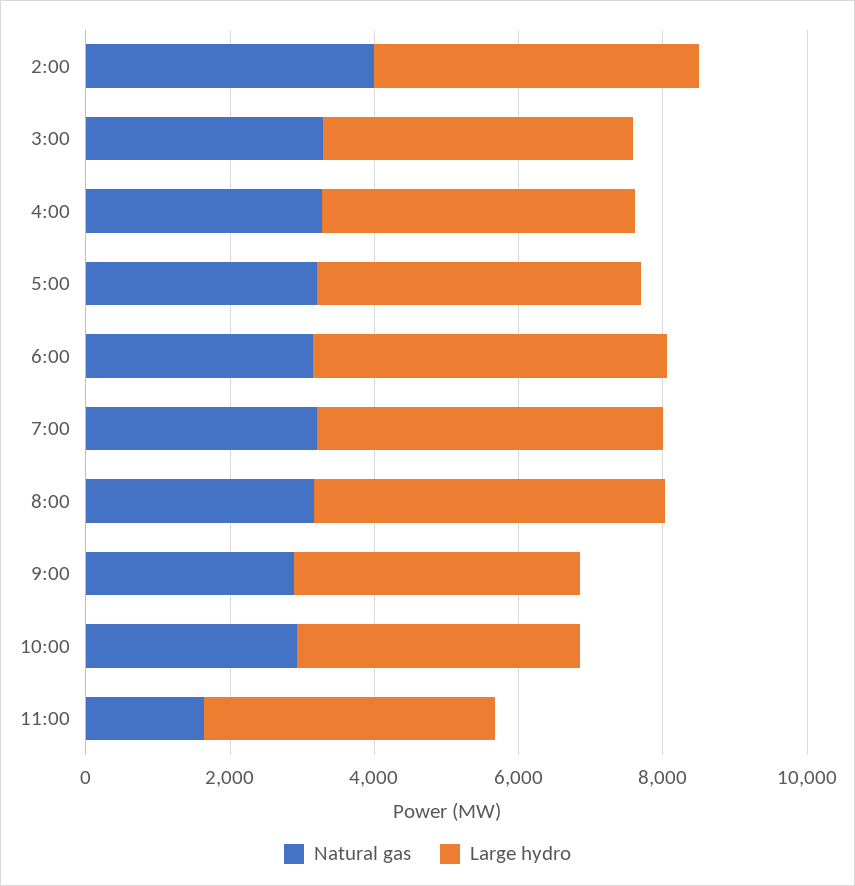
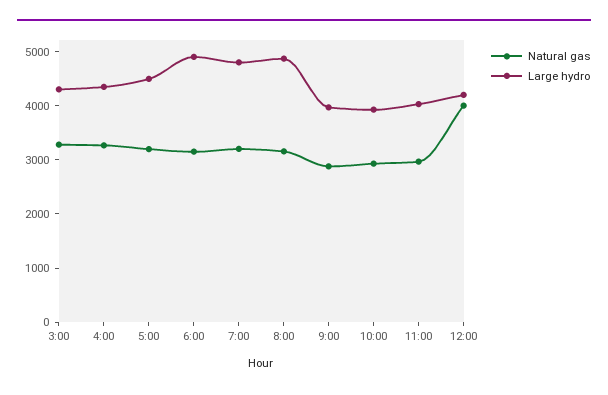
Natural gas, 2:00: 4000 -> none
Large hydro, 2:00: 4500 -> none
Natural gas, 11:00: 1500 -> 3000
Natural gas, 12:00: none -> 4000
Large hydro, 12:00: none -> 4200

